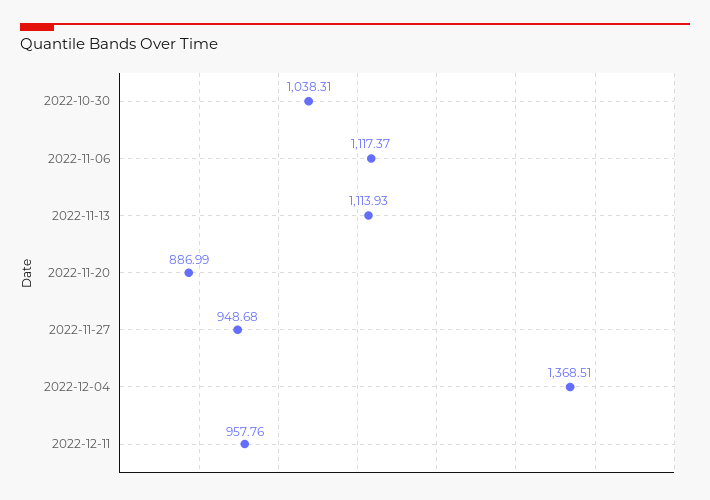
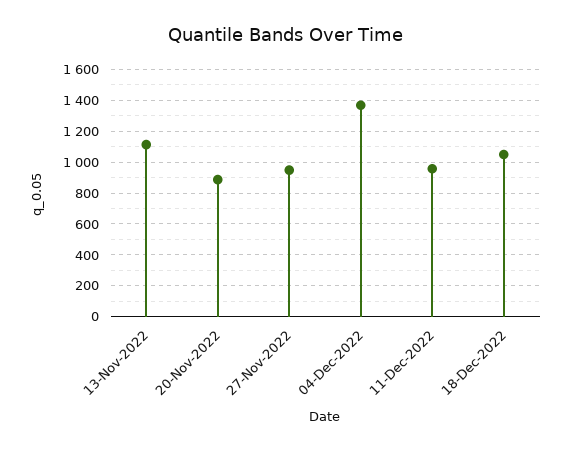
2022-10-30: 1038.31 -> none
2022-11-06: 1117.37 -> none
18-Dec-2022: none -> 1050

